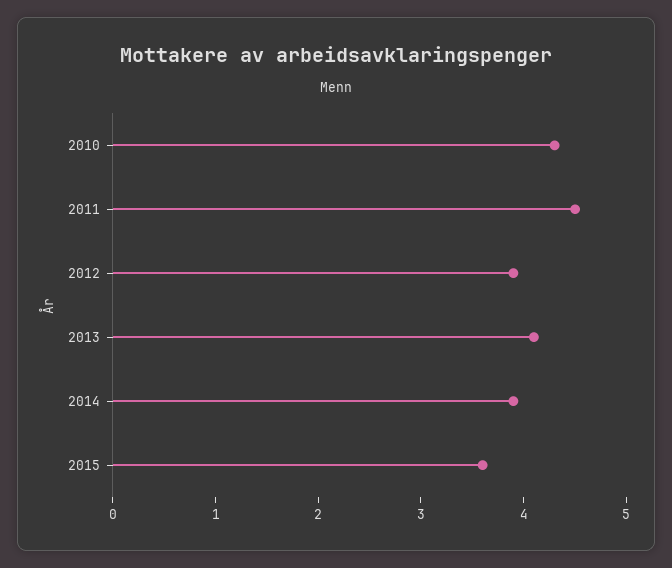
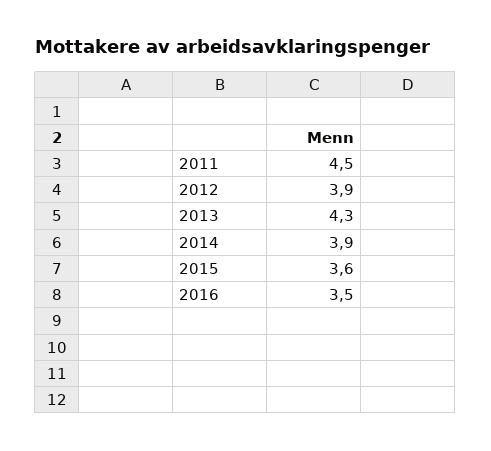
2010: 4.3 -> none
2013: 4.1 -> 4.3
2016: none -> 3.5

